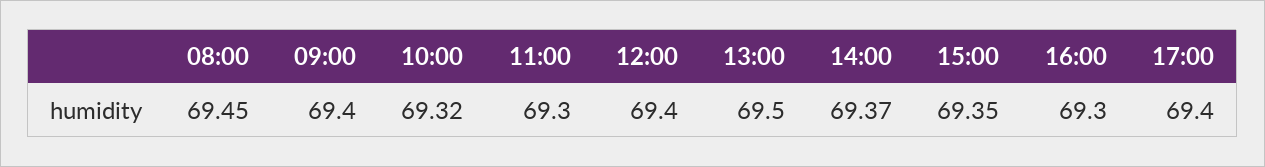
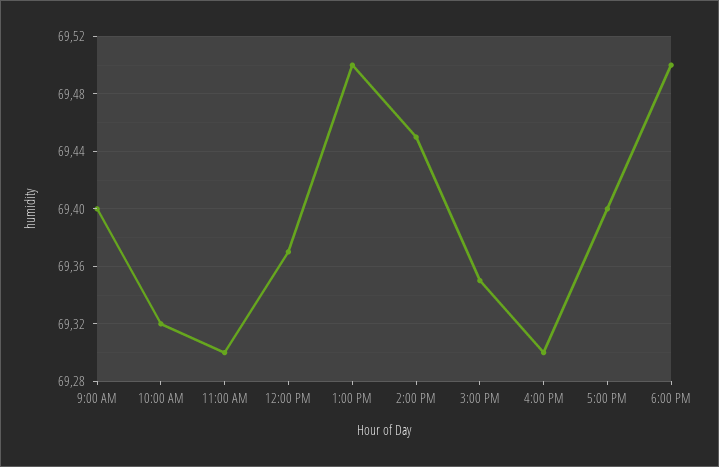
08:00: 69.45 -> none
12:00: 69.4 -> 69.37
14:00: 69.37 -> 69.45
6:00 PM: none -> 69.5

